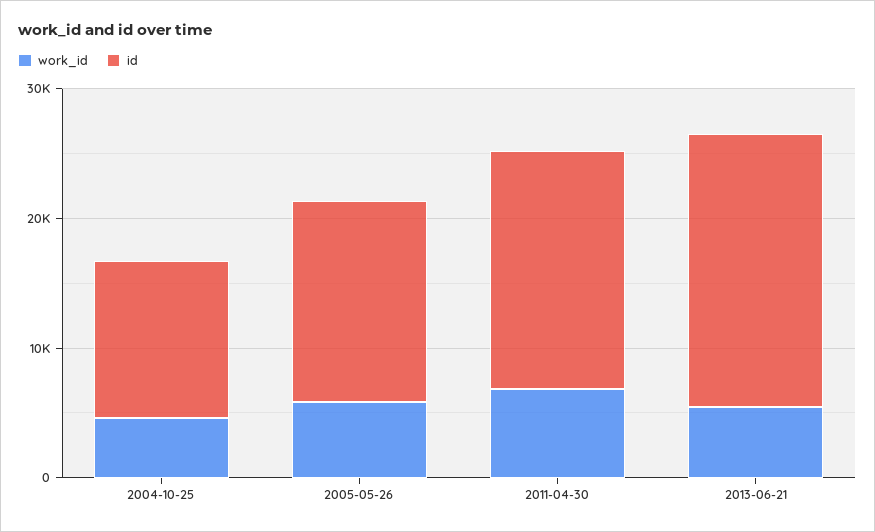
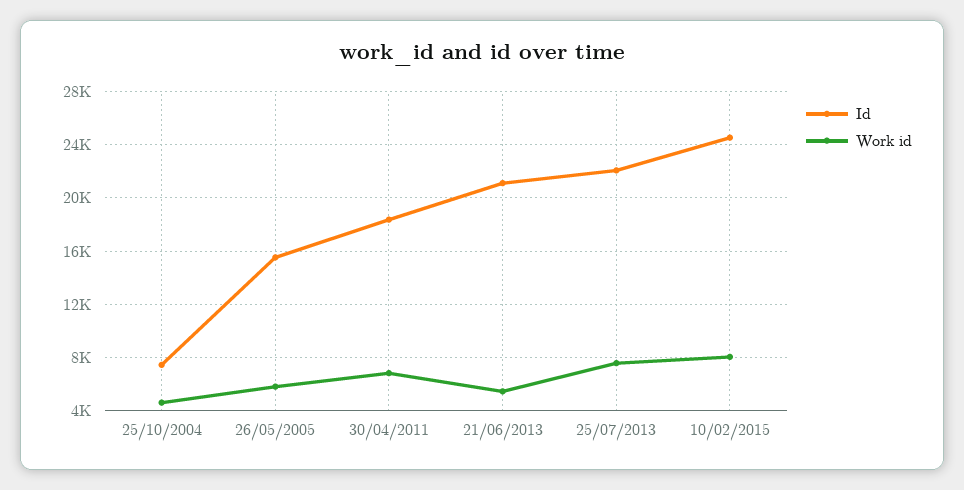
id, 2004-10-25: 12000 -> 7500
id, 25/07/2013: none -> 22000
work_id, 25/07/2013: none -> 7500
id, 10/02/2015: none -> 24500
work_id, 10/02/2015: none -> 8000

